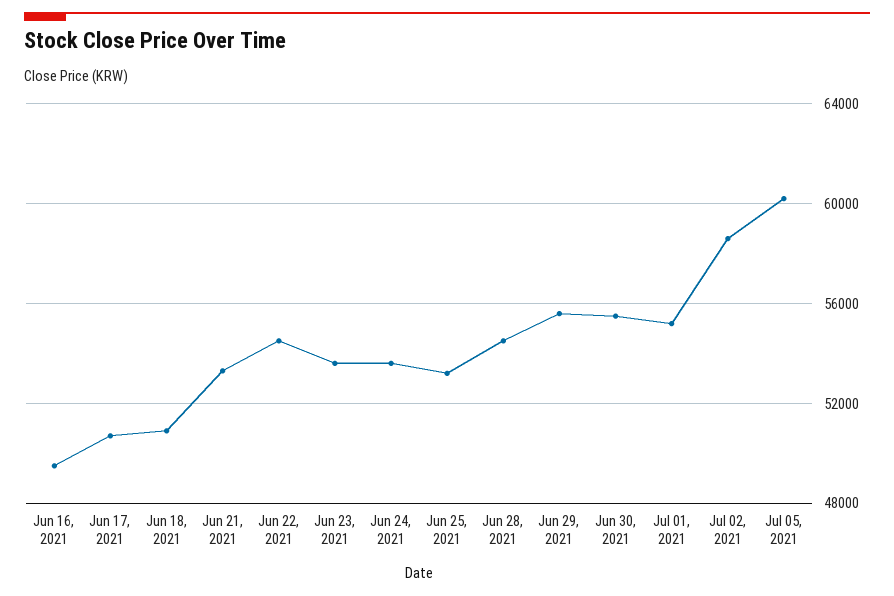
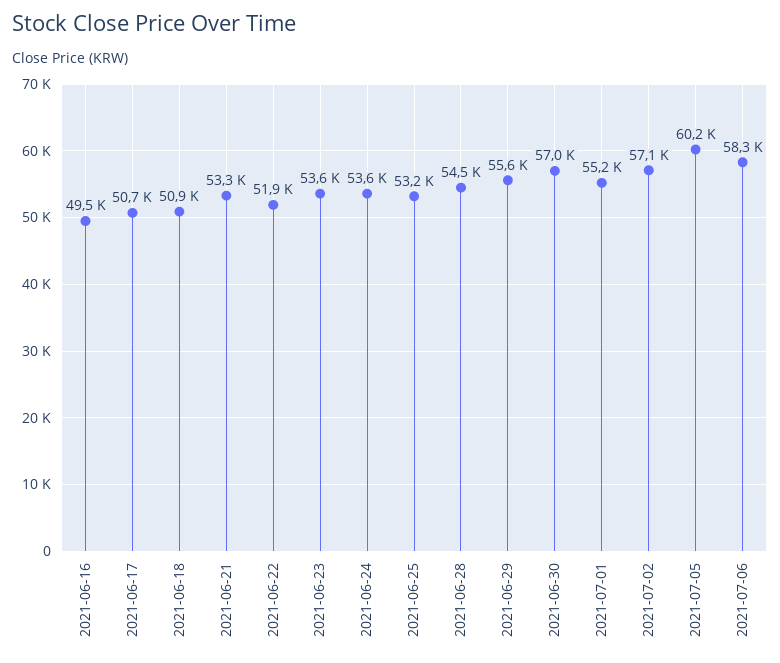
Jun 22, 2021: 54500 -> 51900
Jun 30, 2021: 55500 -> 57000
Jul 02, 2021: 58500 -> 57100
2021-07-06: none -> 58300

